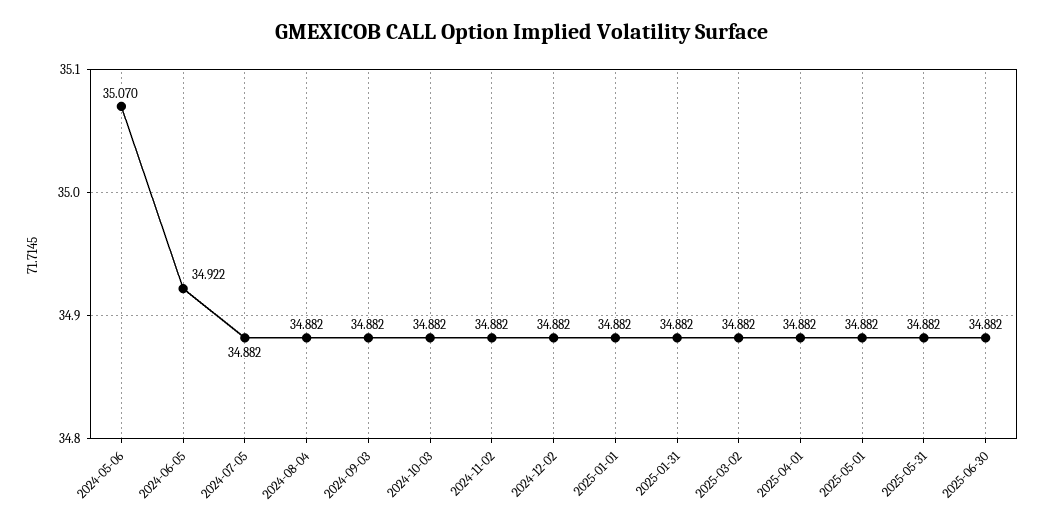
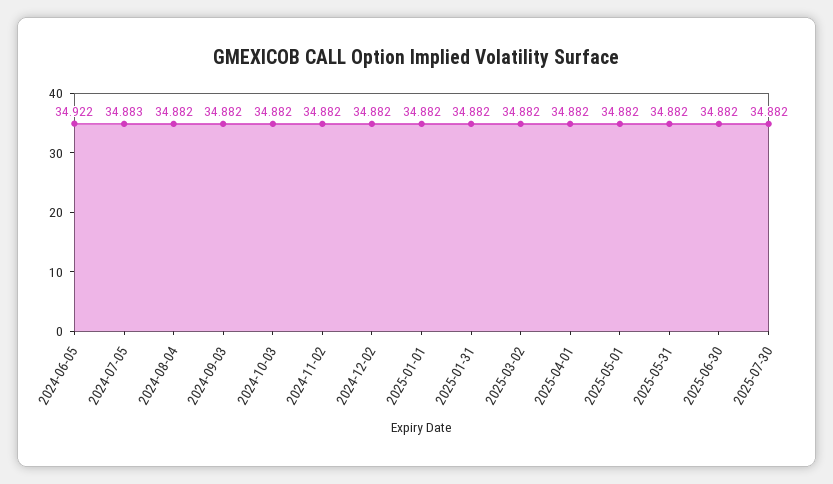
2024-05-06: 35.07 -> none
2024-07-05: 34.882 -> 34.883
2025-07-30: none -> 34.882

